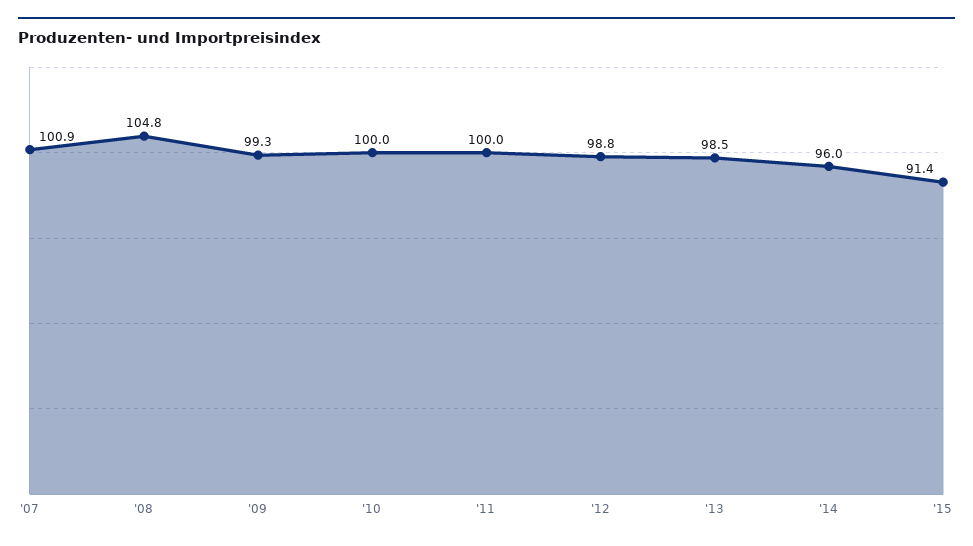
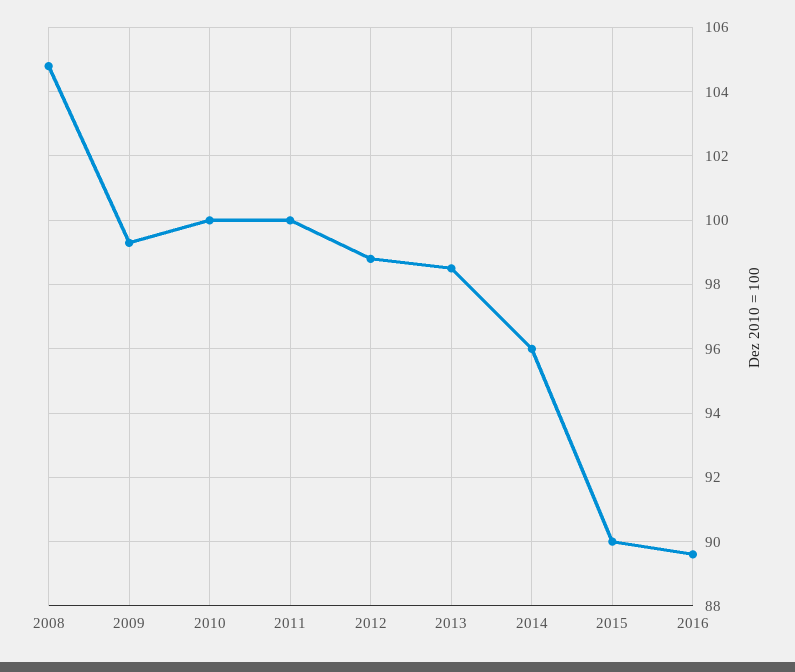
'07: 100.9 -> none
'15: 91.4 -> 90
2016: none -> 89.5

